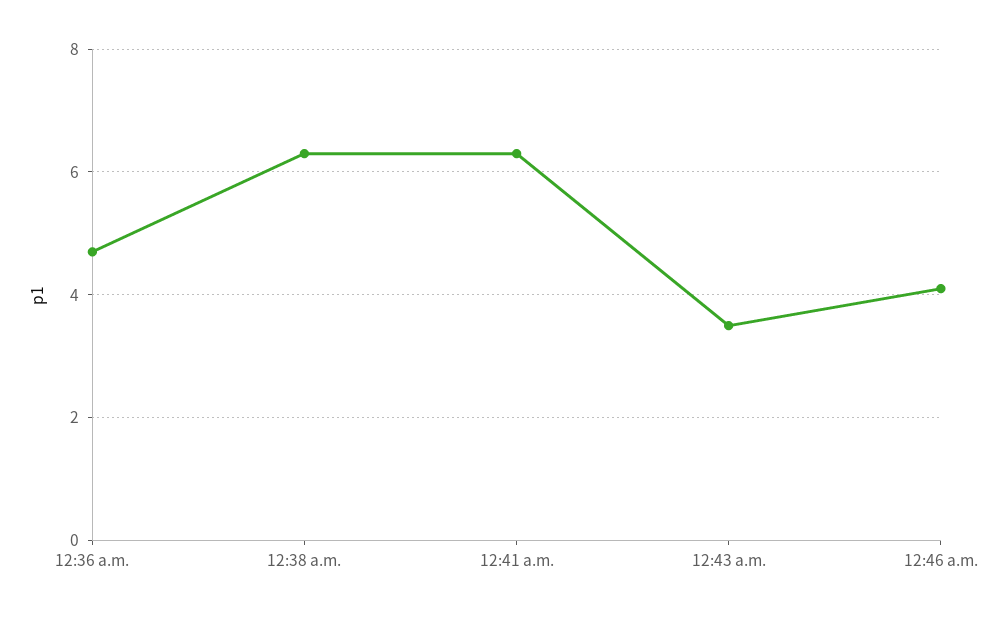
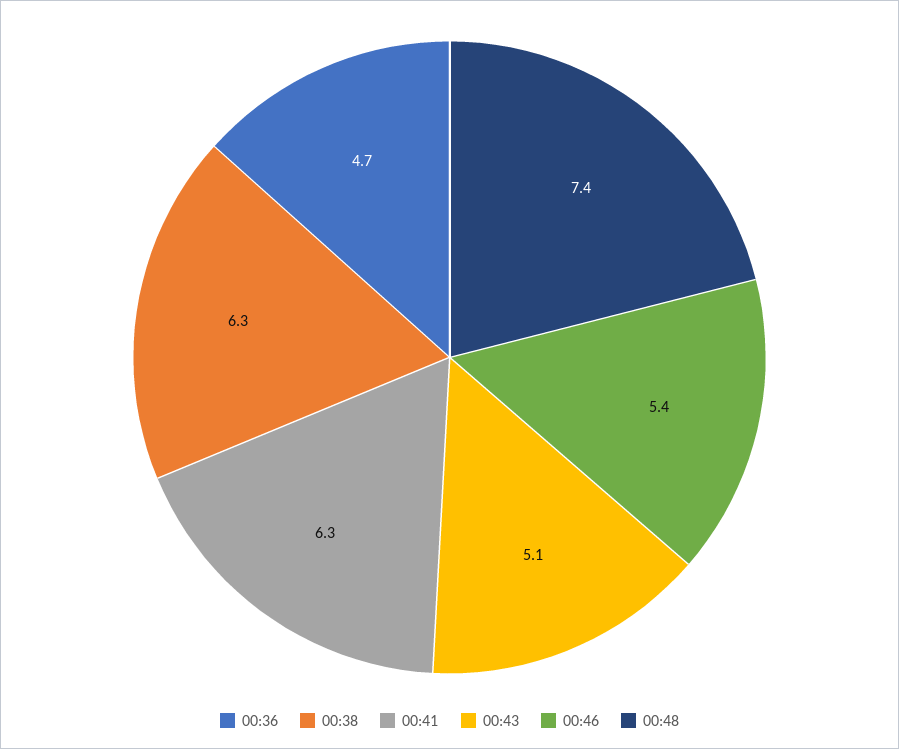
12:43 a.m.: 3.5 -> 5.1
12:46 a.m.: 4 -> 5.4
00:48: none -> 7.4

